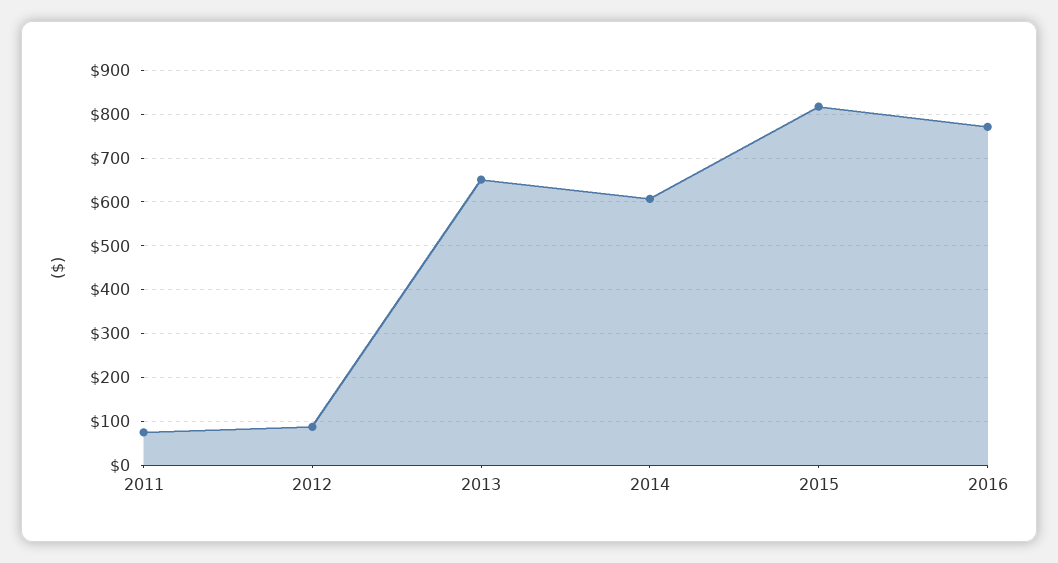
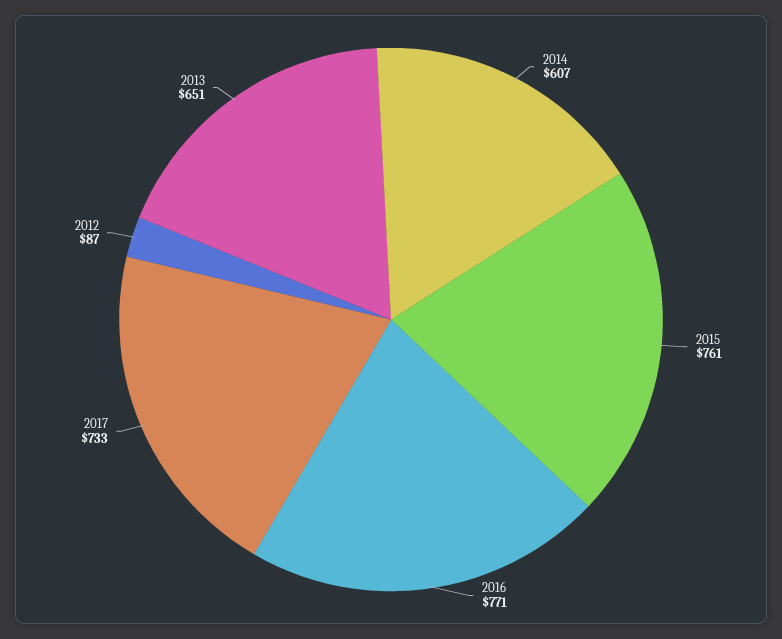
2011: 80 -> none
2015: 820 -> 761
2017: none -> 733

